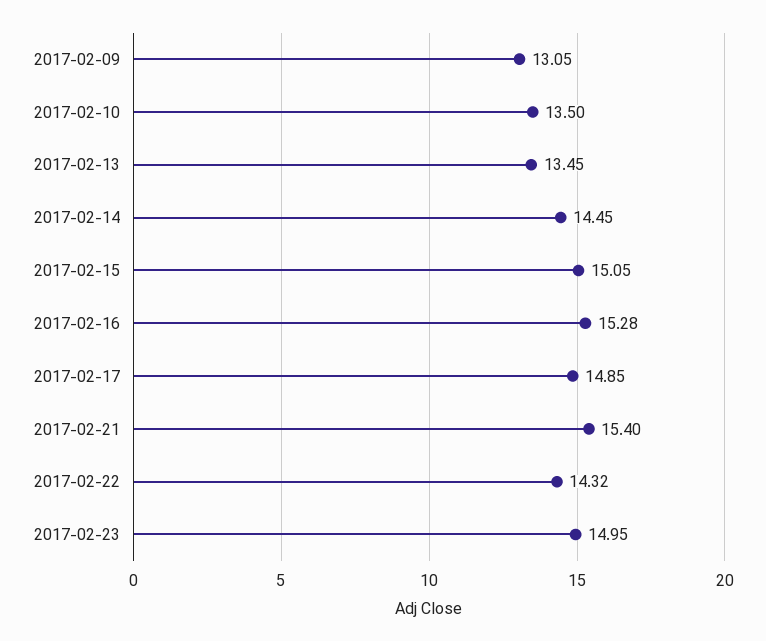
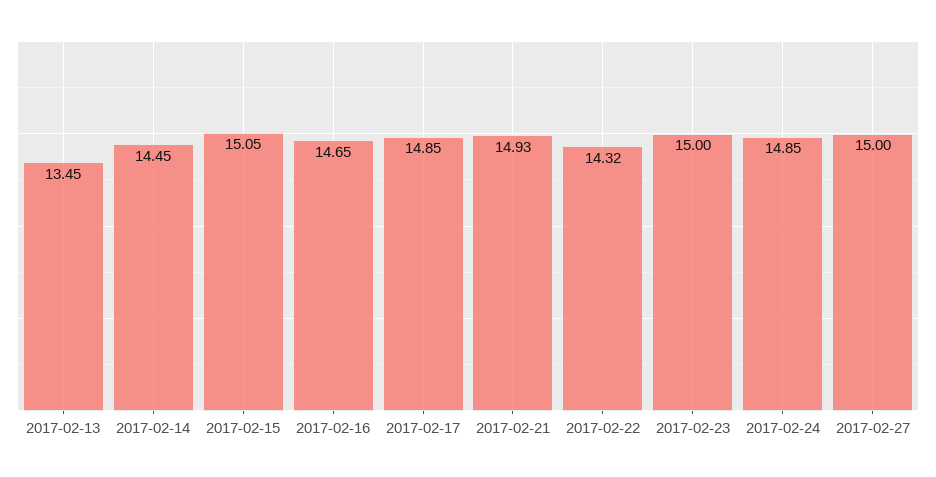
2017-02-09: 13.05 -> none
2017-02-10: 13.5 -> none
2017-02-16: 15.28 -> 14.65
2017-02-21: 15.4 -> 14.93
2017-02-23: 14.95 -> 15
2017-02-24: none -> 14.85
2017-02-27: none -> 15

